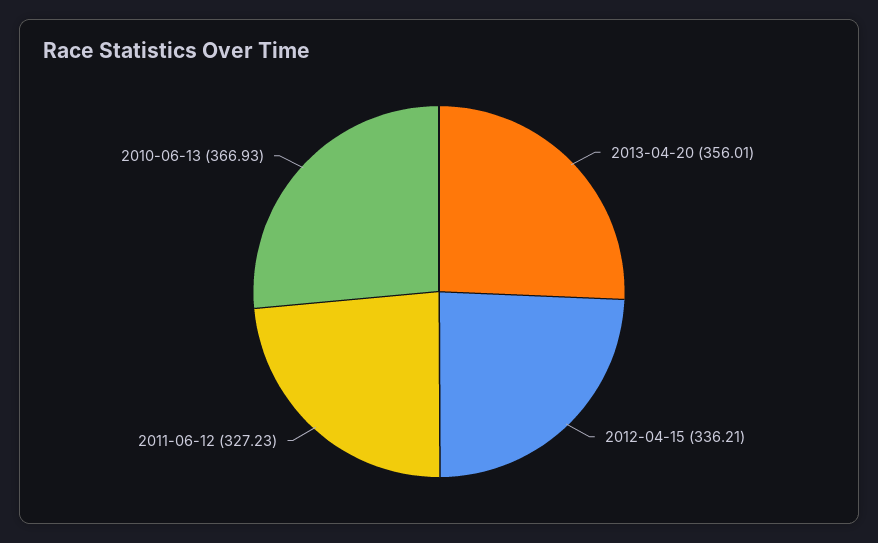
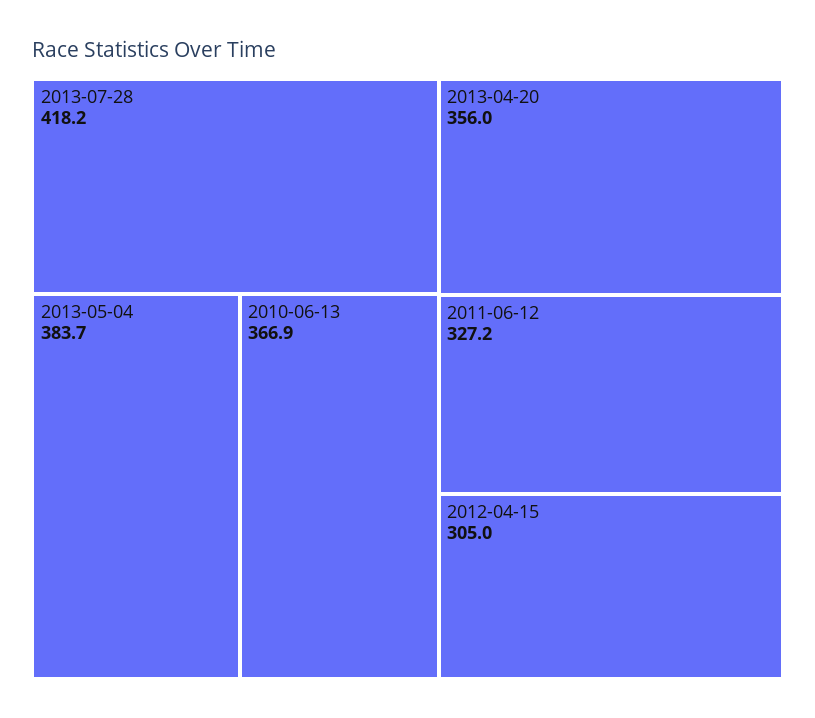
2012-04-15: 336.21 -> 305
2013-07-28: none -> 418.2
2013-05-04: none -> 383.7

